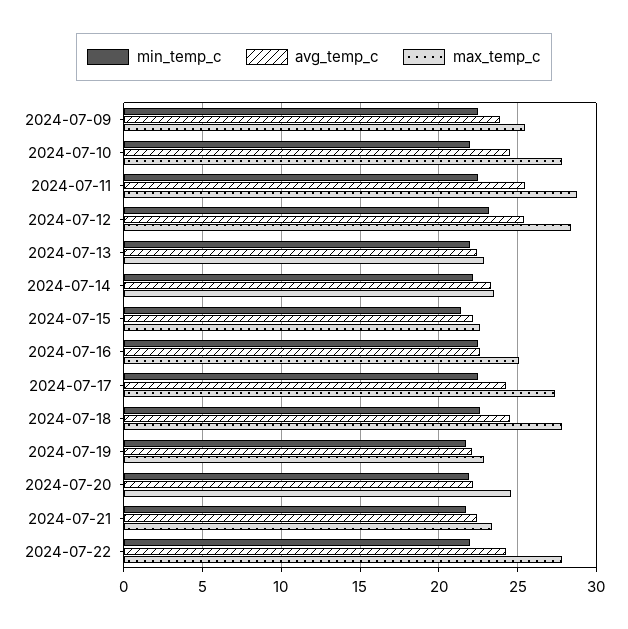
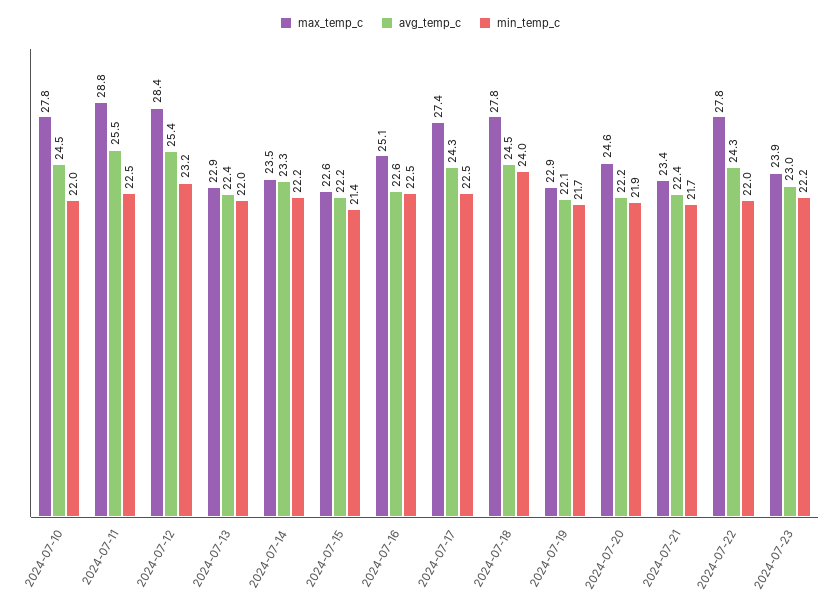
min_temp_c, 2024-07-09: 22.5 -> none
avg_temp_c, 2024-07-09: 24 -> none
max_temp_c, 2024-07-09: 25.5 -> none
min_temp_c, 2024-07-18: 22.5 -> 24
max_temp_c, 2024-07-23: none -> 23.9
avg_temp_c, 2024-07-23: none -> 23
min_temp_c, 2024-07-23: none -> 22.2

